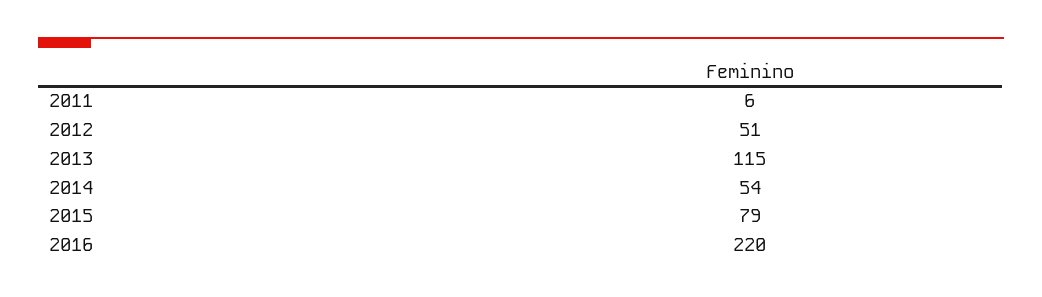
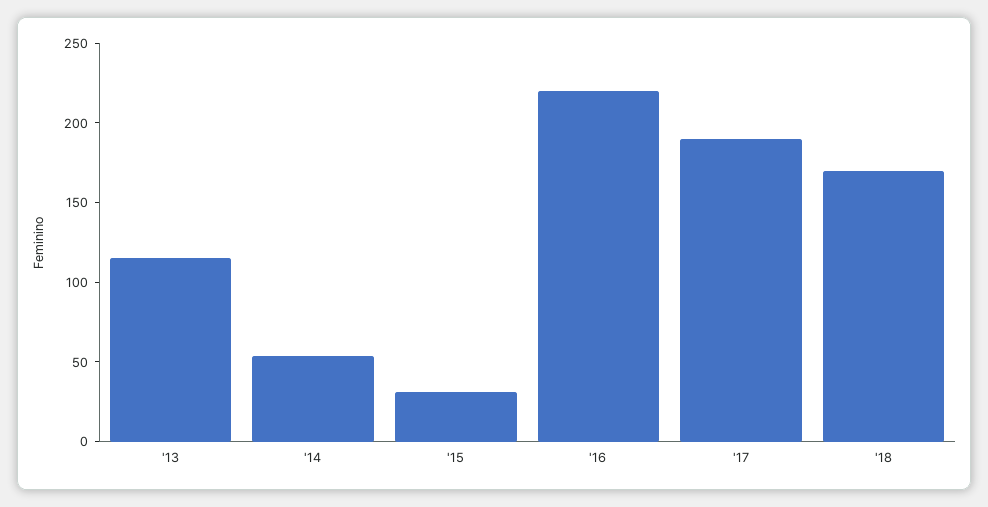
2011: 6 -> none
2012: 51 -> none
2015: 79 -> 30
'17: none -> 190
'18: none -> 170

